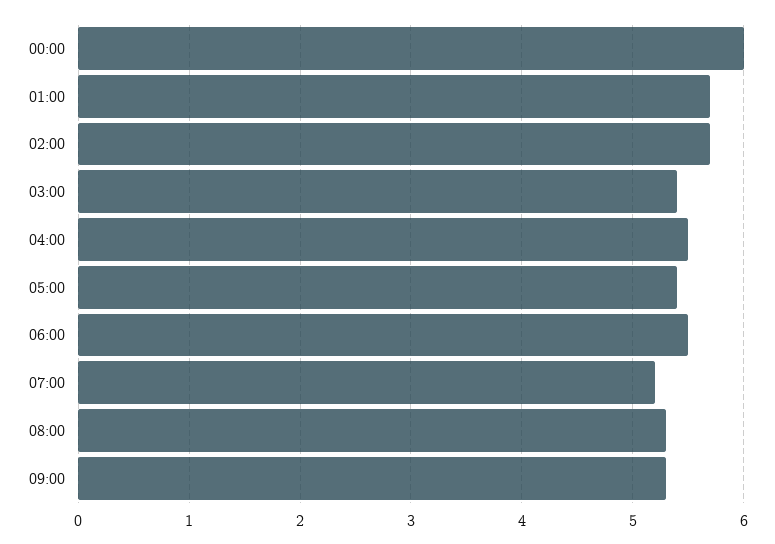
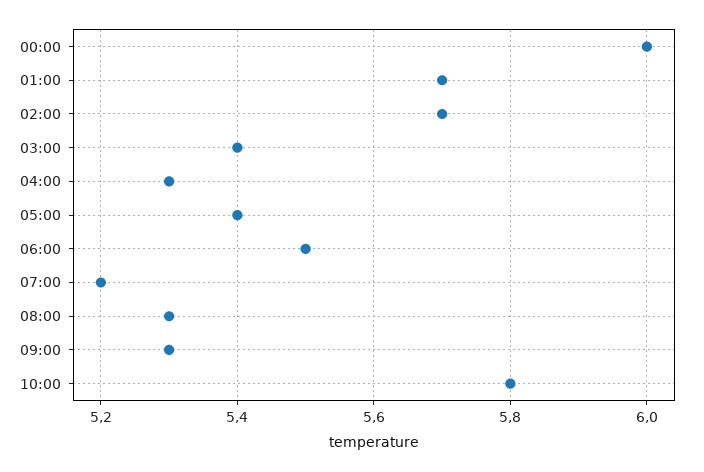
04:00: 5.5 -> 5.3
10:00: none -> 5.8

